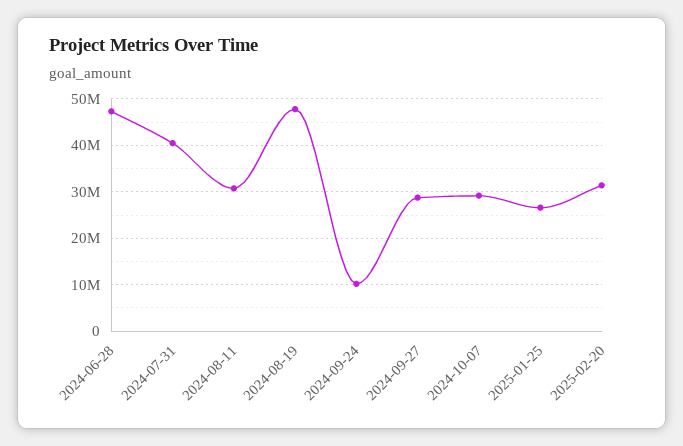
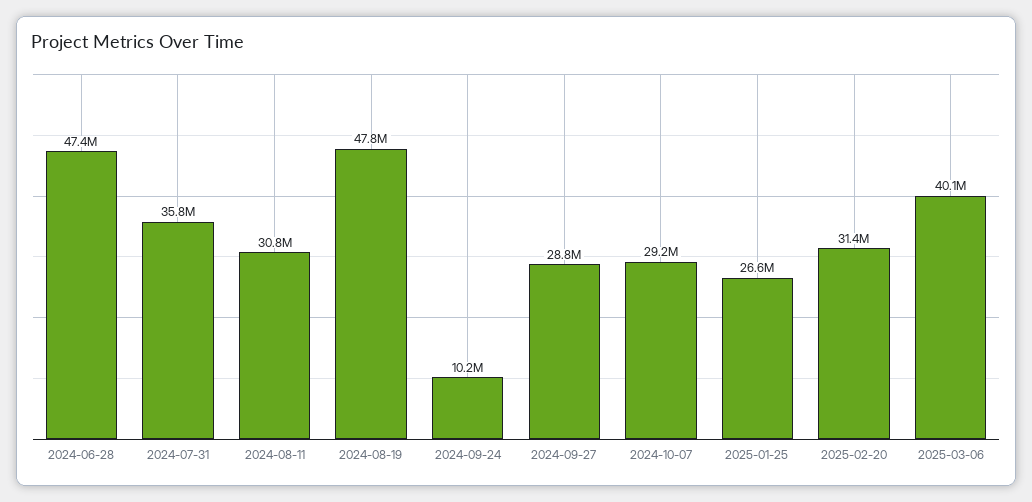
2024-07-31: 40000000 -> 35800000
2025-03-06: none -> 40100000

